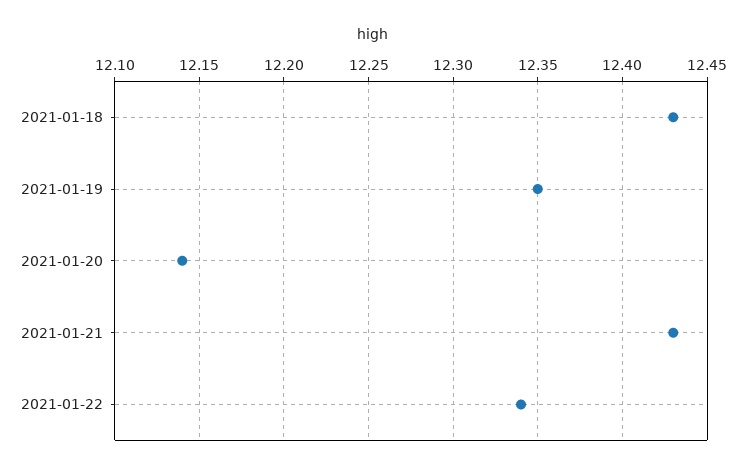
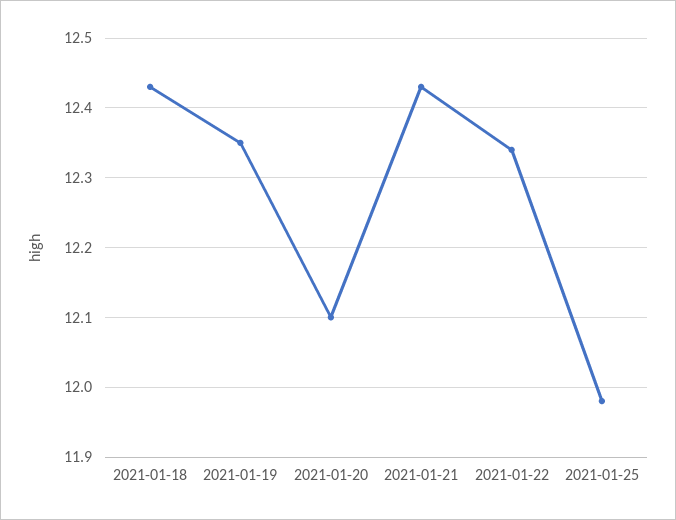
2021-01-20: 12.14 -> 12.1
2021-01-25: none -> 11.98

